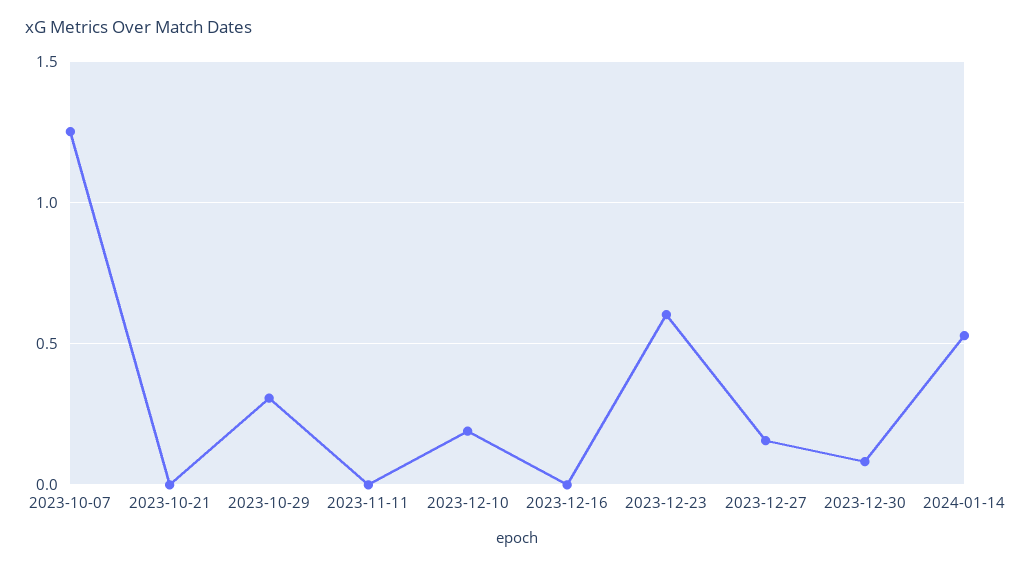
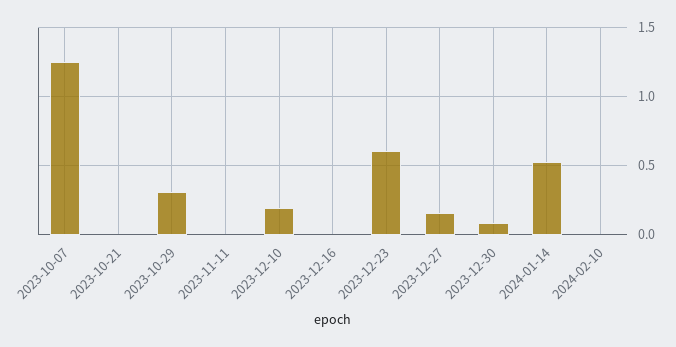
2024-02-10: none -> 0

